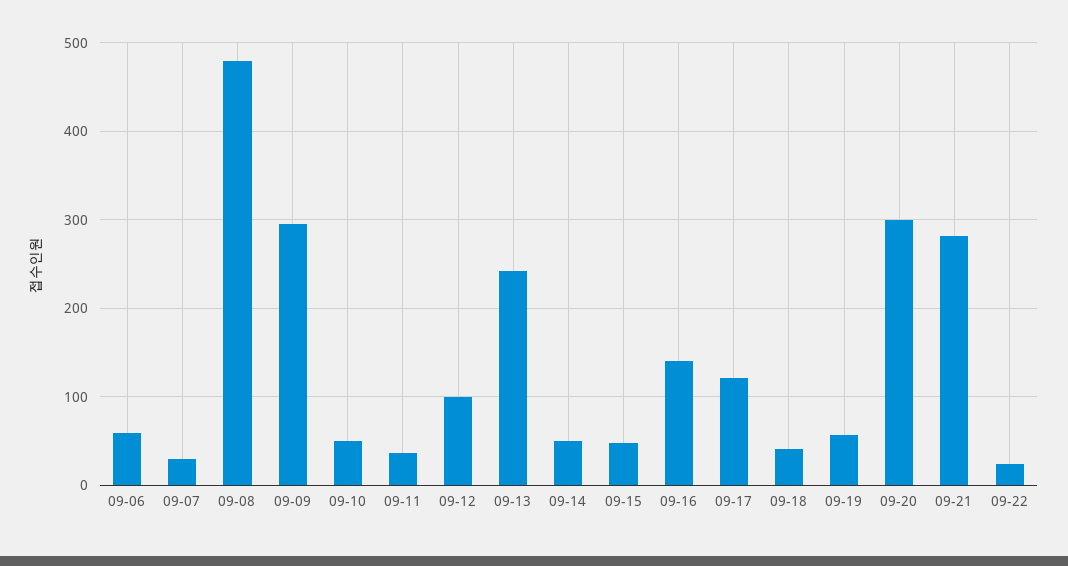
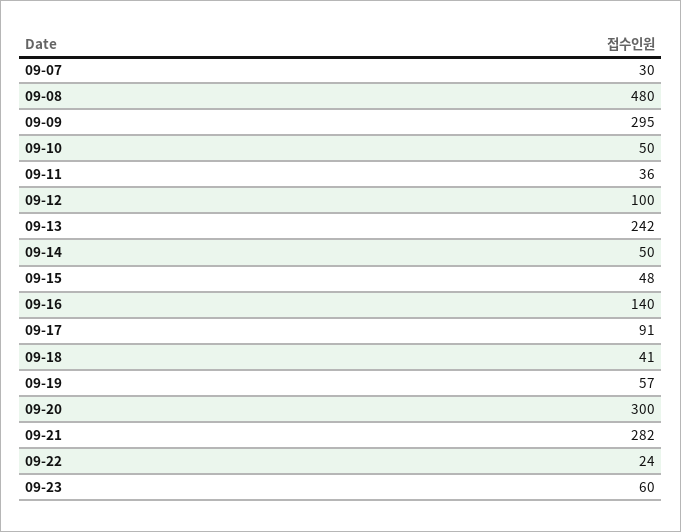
09-06: 60 -> none
09-17: 120 -> 91
09-23: none -> 60

